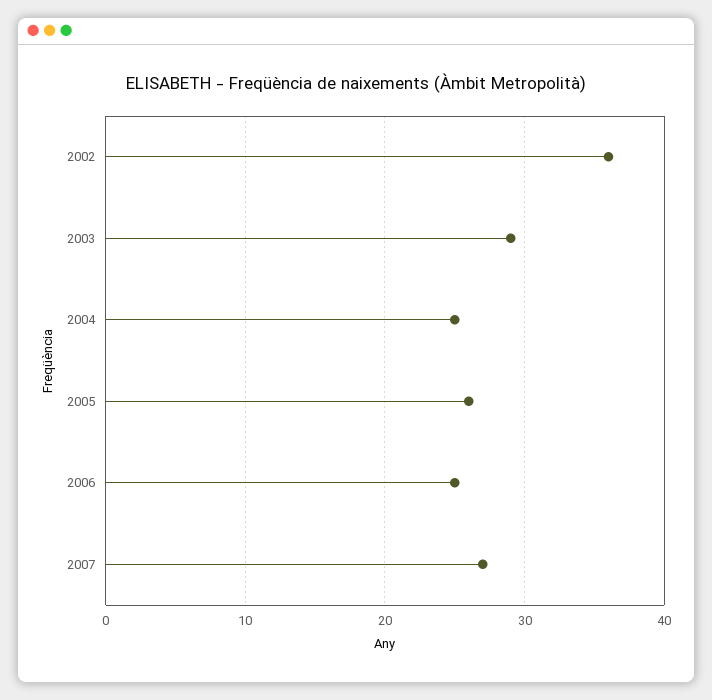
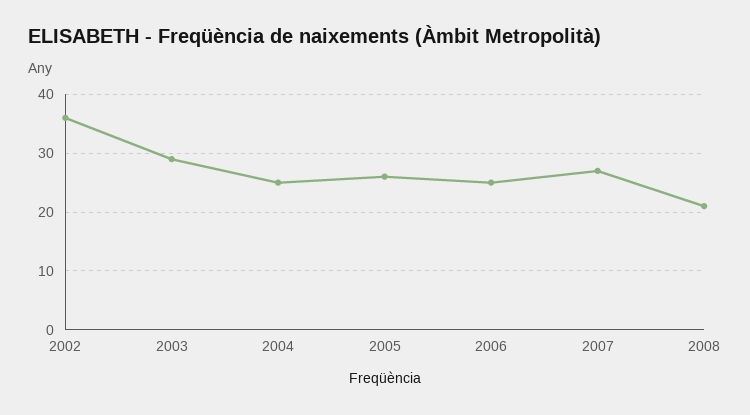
2008: none -> 20

